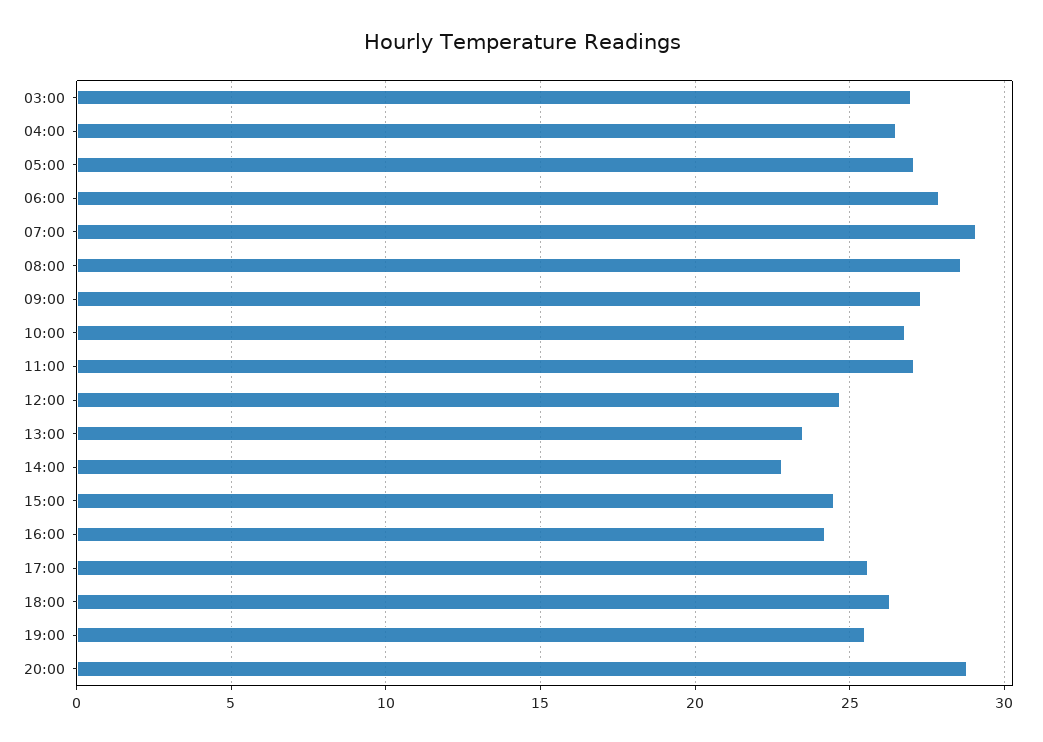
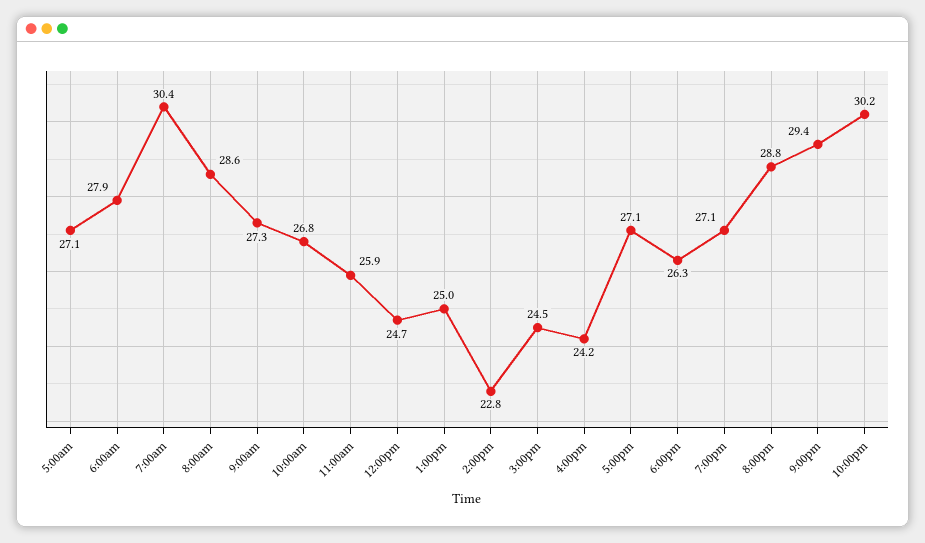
03:00: 27 -> none
04:00: 26.5 -> none
07:00: 29 -> 30.4
11:00: 27 -> 25.9
13:00: 23.5 -> 25
17:00: 25.5 -> 27.1
19:00: 25.5 -> 27.1
9:00pm: none -> 29.4
10:00pm: none -> 30.2

